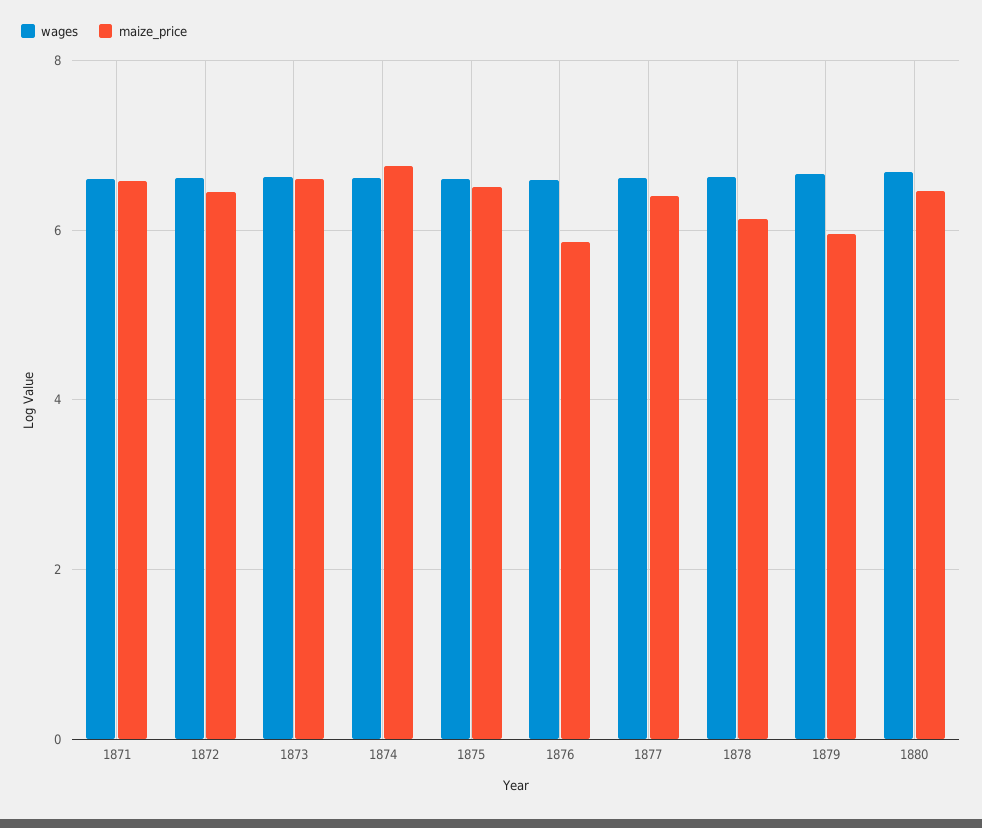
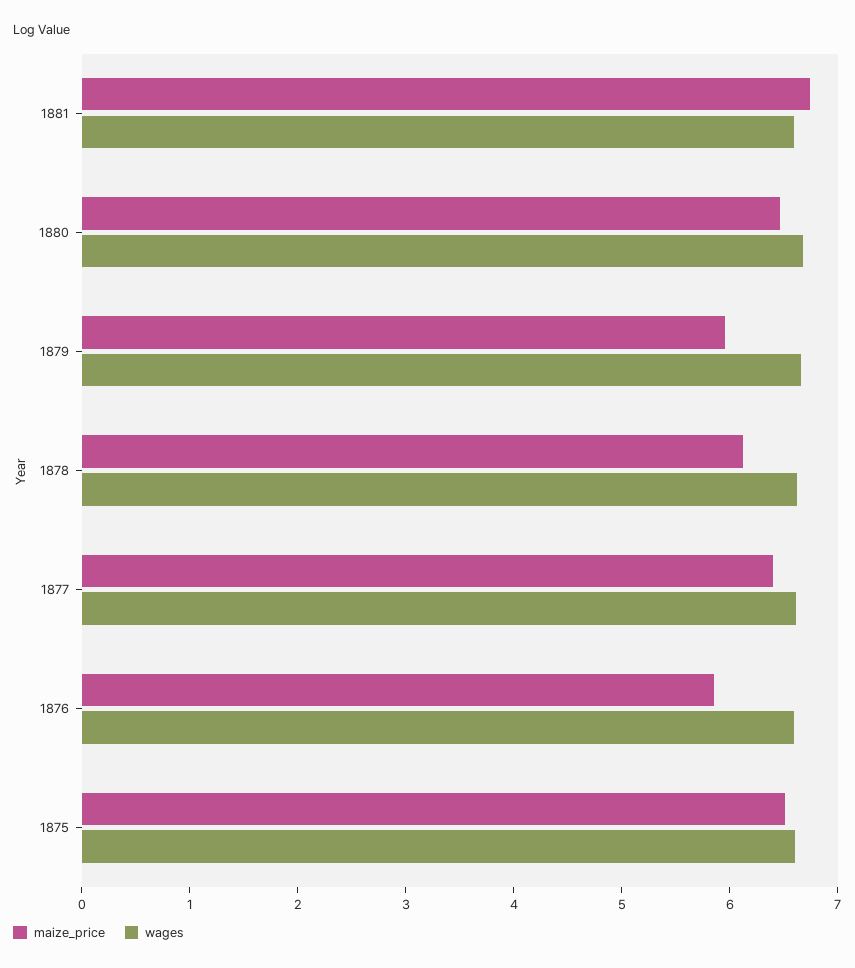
wages, 1871: 6.6 -> none
maize_price, 1871: 6.6 -> none
wages, 1872: 6.6 -> none
maize_price, 1872: 6.4 -> none
wages, 1873: 6.6 -> none
maize_price, 1873: 6.6 -> none
wages, 1874: 6.6 -> none
maize_price, 1874: 6.8 -> none
maize_price, 1881: none -> 6.8
wages, 1881: none -> 6.6

